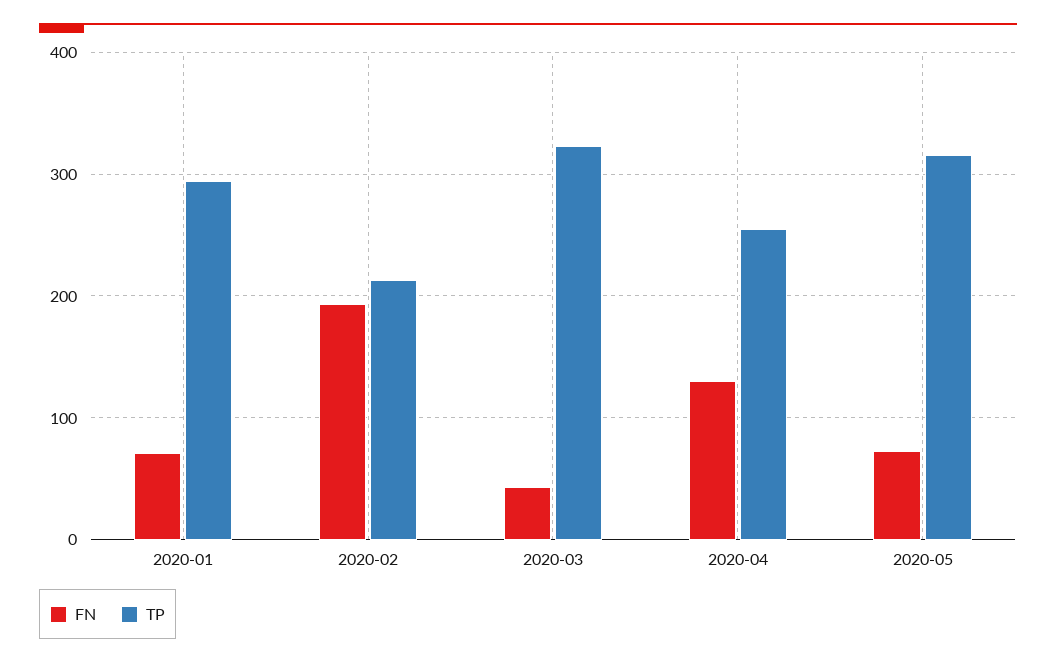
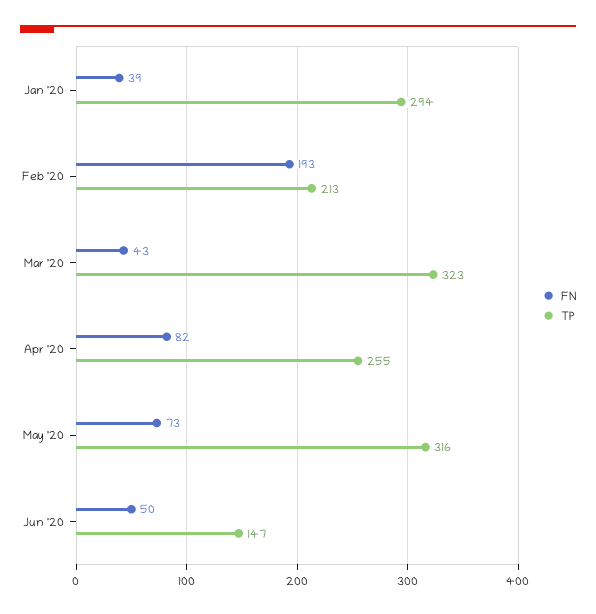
FN, 2020-01: 70 -> 39
FN, 2020-04: 130 -> 82
FN, Jun '20: none -> 50
TP, Jun '20: none -> 147

